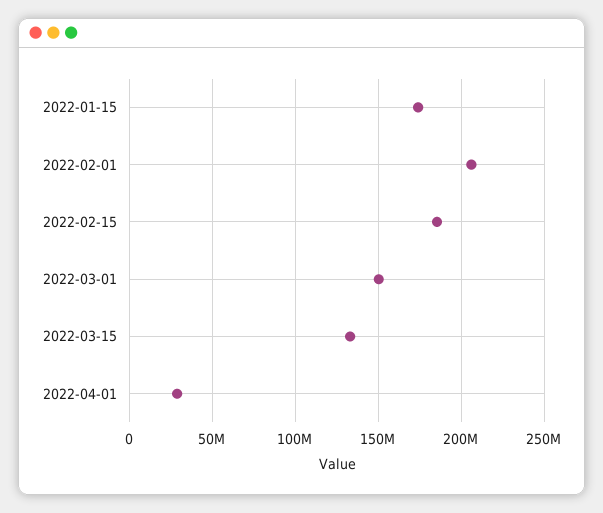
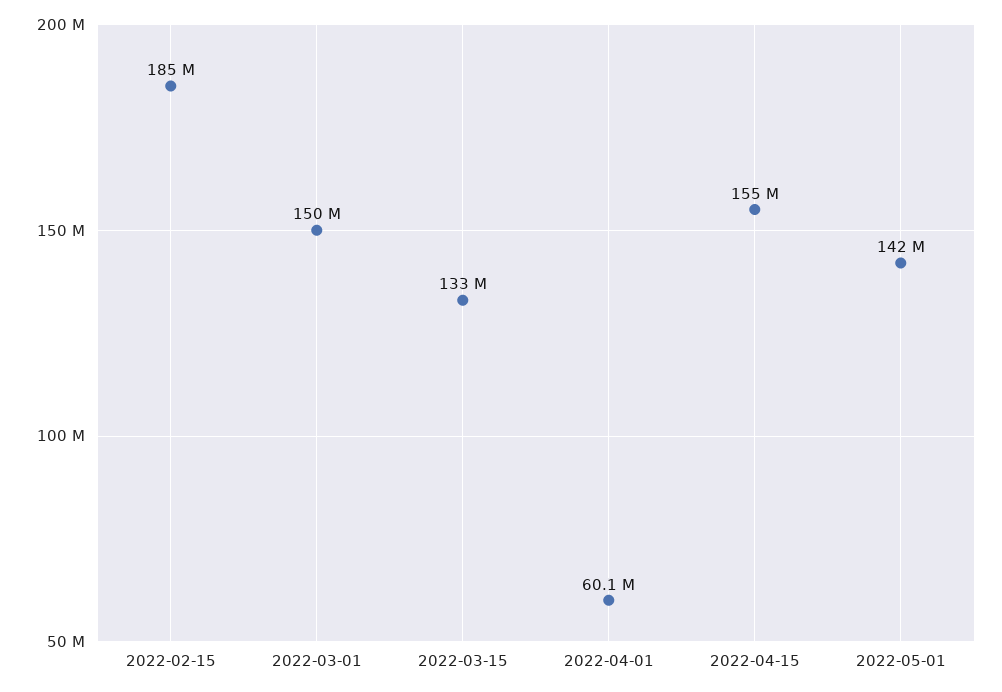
2022-01-15: 175000000 -> none
2022-02-01: 205000000 -> none
2022-04-01: 30000000 -> 60100000
2022-04-15: none -> 155000000
2022-05-01: none -> 142000000

